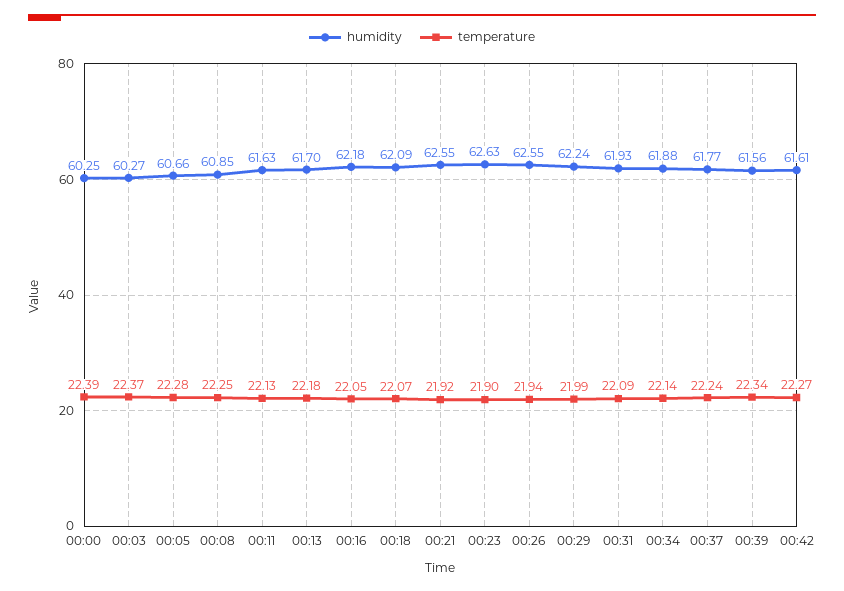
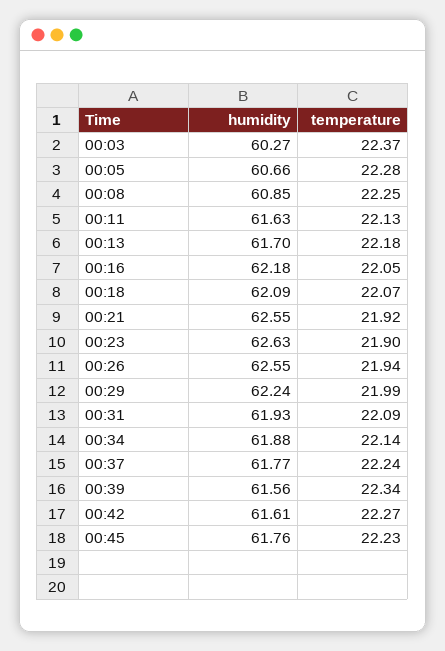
humidity, 00:00: 60.25 -> none
temperature, 00:00: 22.39 -> none
humidity, 00:45: none -> 61.76
temperature, 00:45: none -> 22.23

